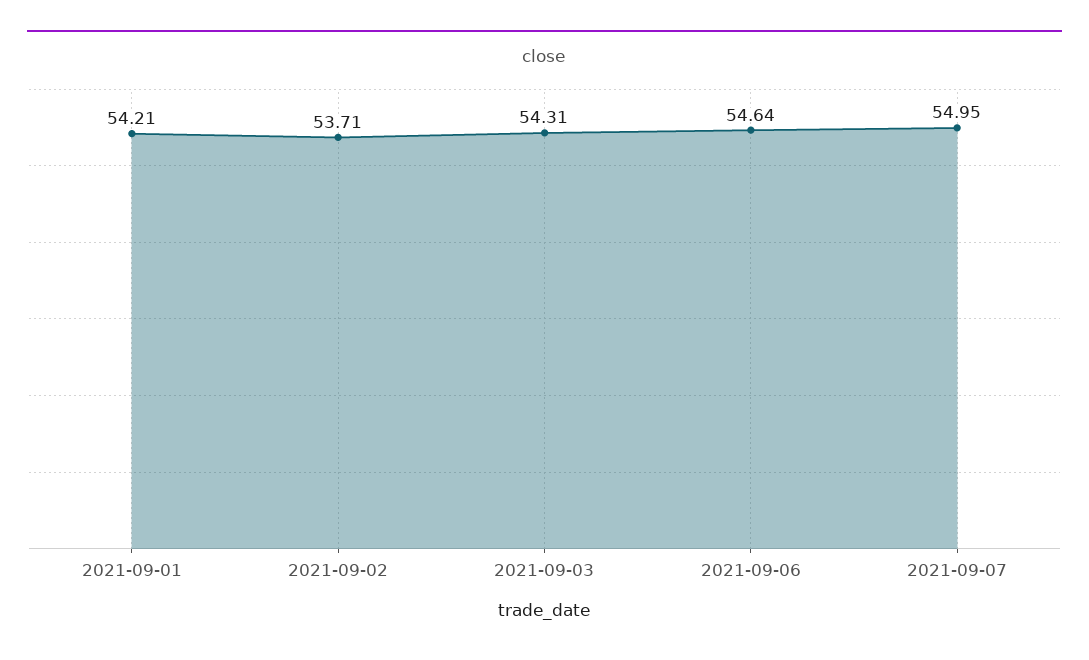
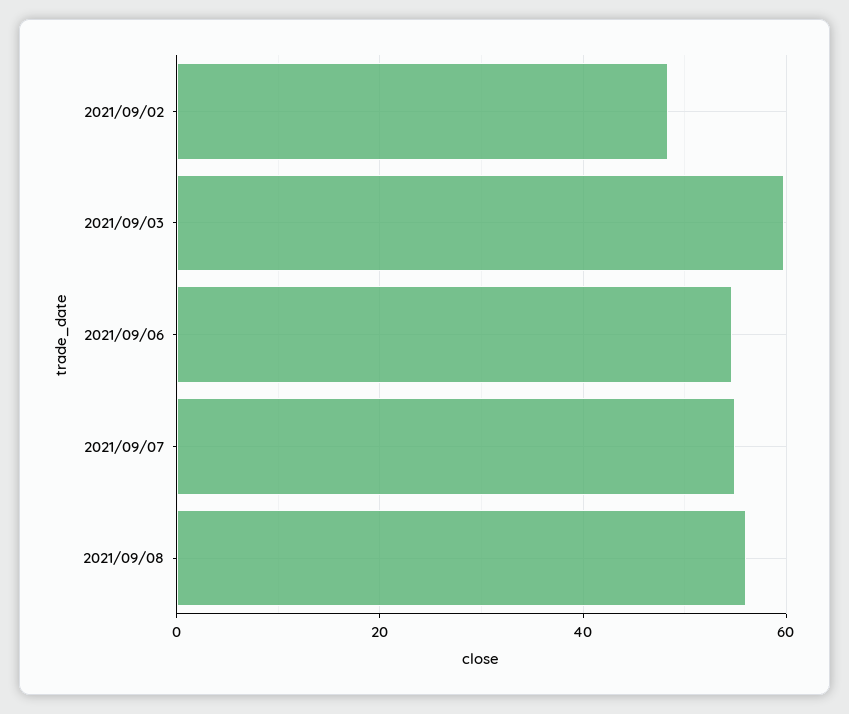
2021-09-01: 54.21 -> none
2021-09-02: 53.71 -> 48
2021-09-03: 54.31 -> 60
2021/09/08: none -> 56

